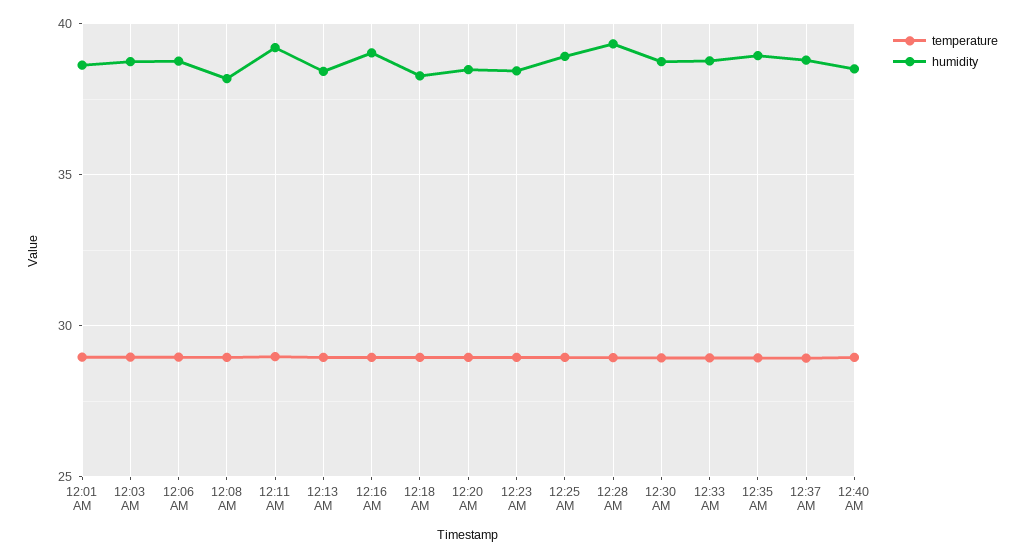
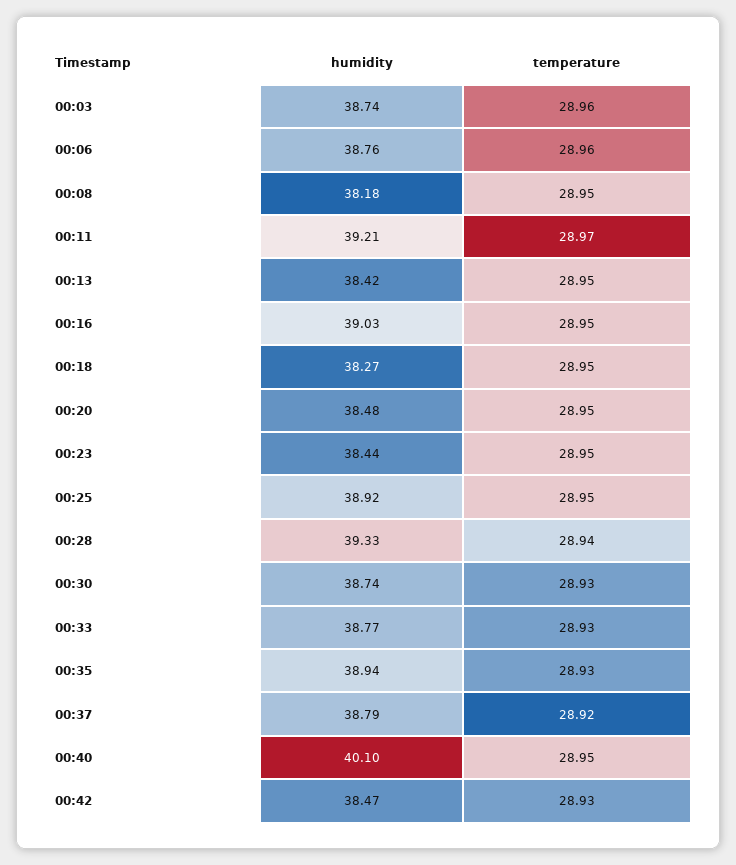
temperature, 12:01 AM: 29 -> none
humidity, 12:01 AM: 38.5 -> none
humidity, 12:40 AM: 38.5 -> 40.1
humidity, 00:42: none -> 38.47
temperature, 00:42: none -> 28.93

